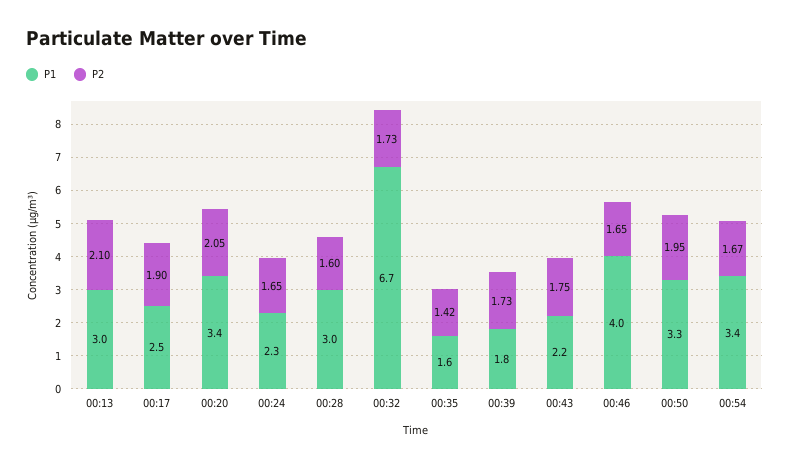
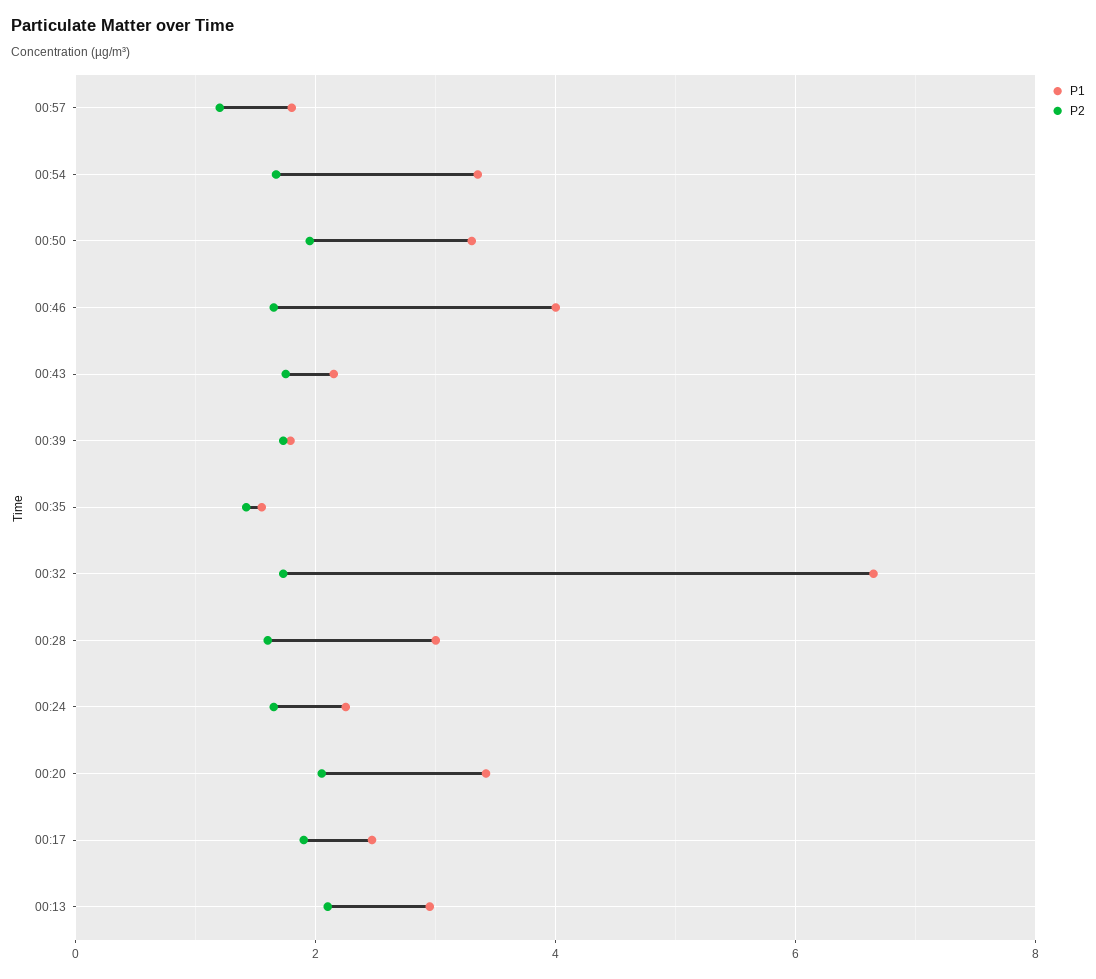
P1, 00:57: none -> 1.8
P2, 00:57: none -> 1.2

